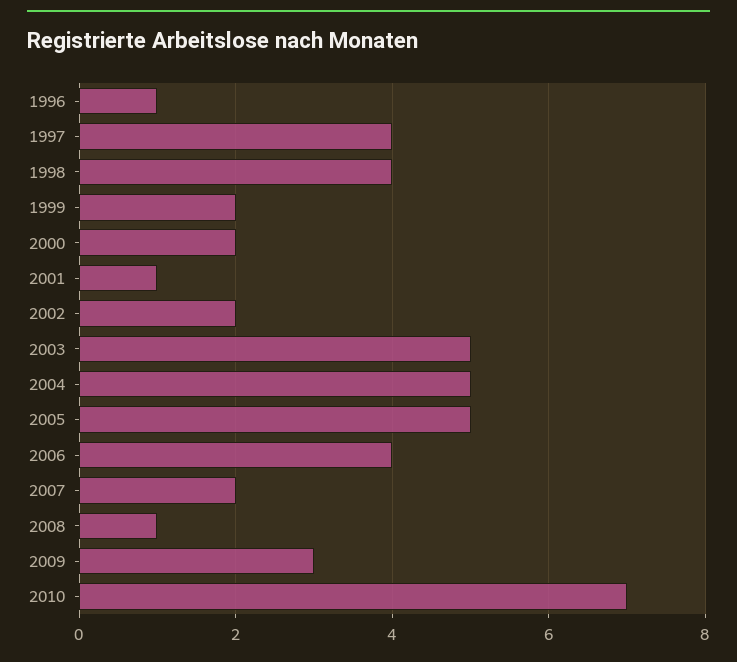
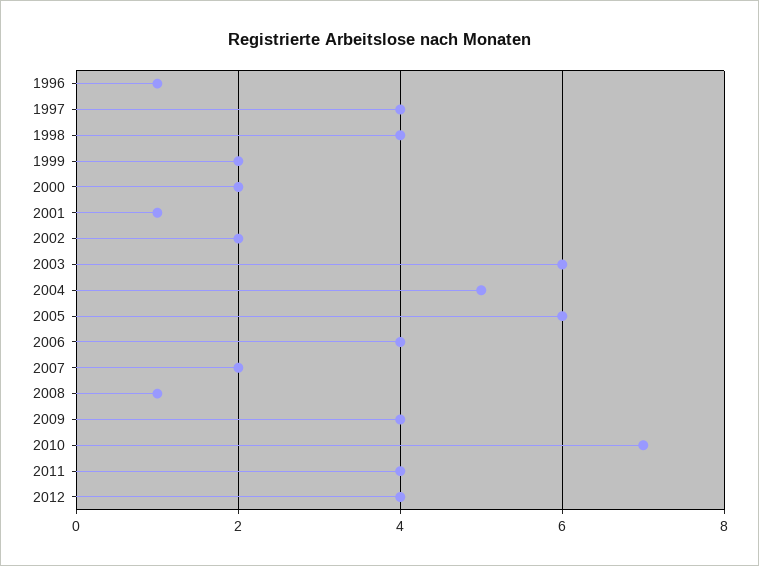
2003: 5 -> 6
2005: 5 -> 6
2009: 3 -> 4
2011: none -> 4
2012: none -> 4

